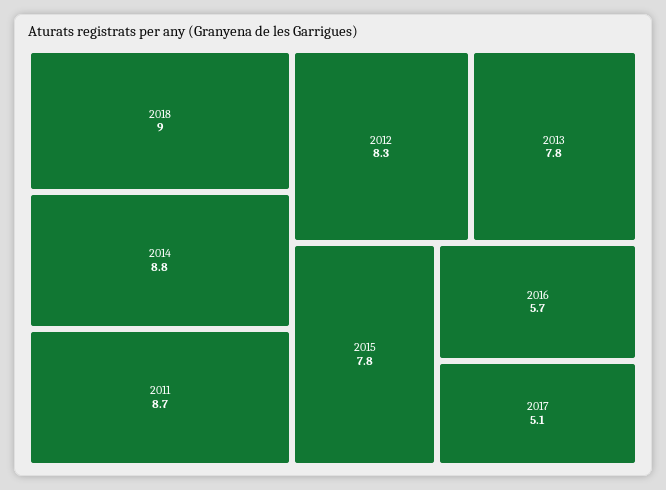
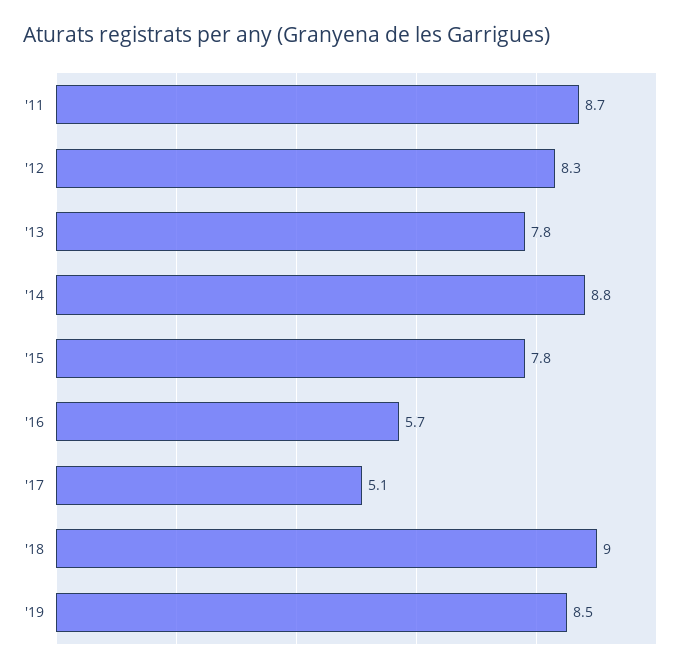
'19: none -> 8.5

